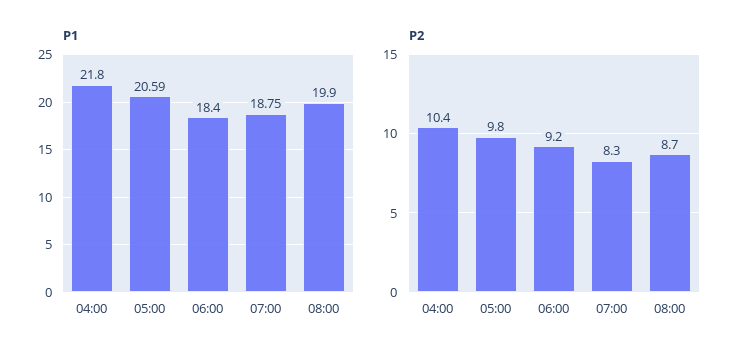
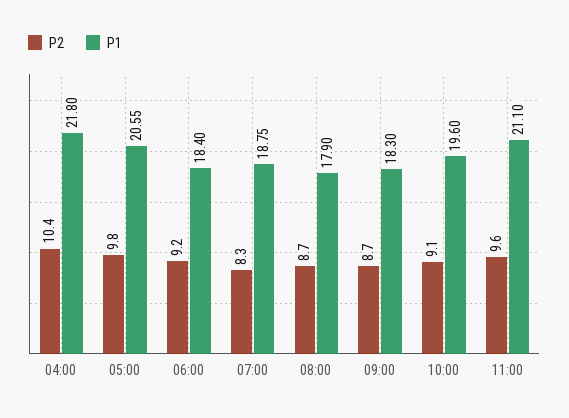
P1, 05:00: 20.59 -> 20.55
P1, 08:00: 19.9 -> 17.9
P2, 09:00: none -> 8.7
P1, 09:00: none -> 18.3
P2, 10:00: none -> 9.1
P1, 10:00: none -> 19.6
P2, 11:00: none -> 9.6
P1, 11:00: none -> 21.1

